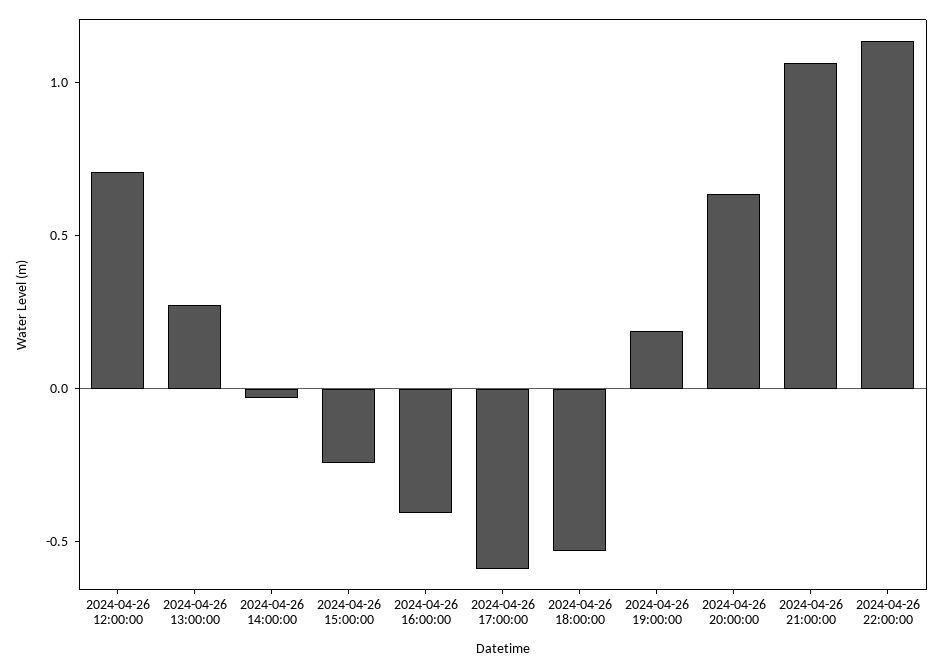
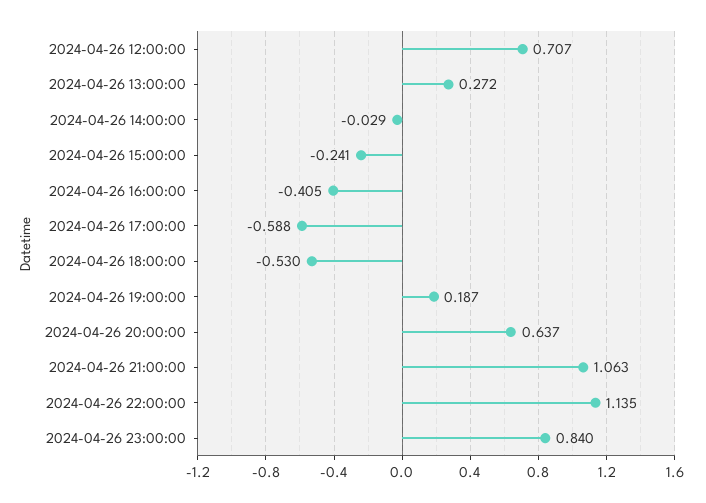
2024-04-26 23:00:00: none -> 0.84

